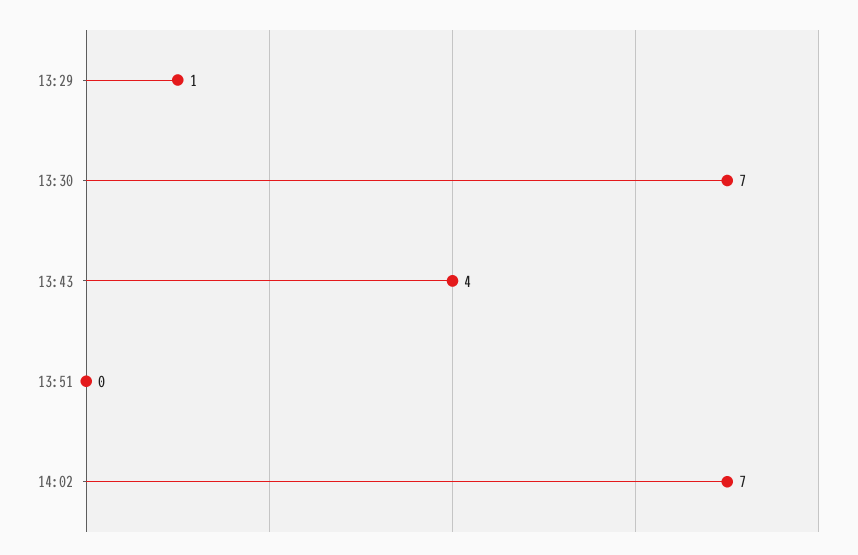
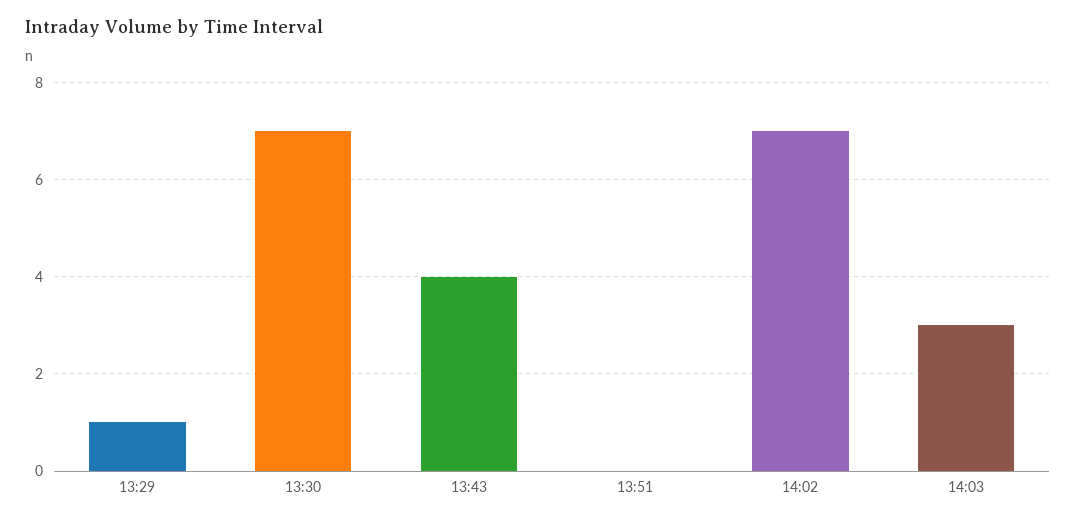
14:03: none -> 3

